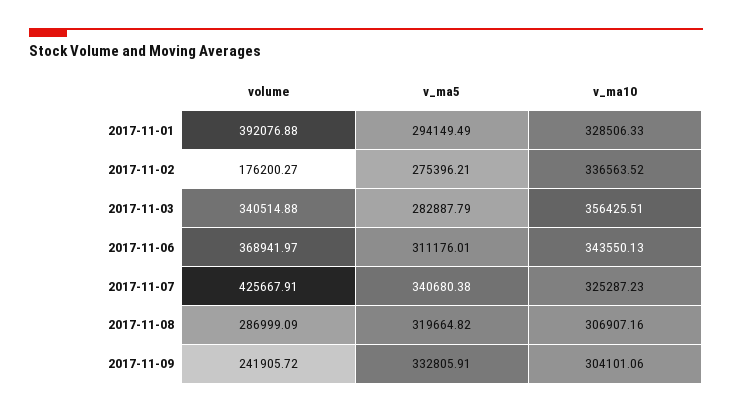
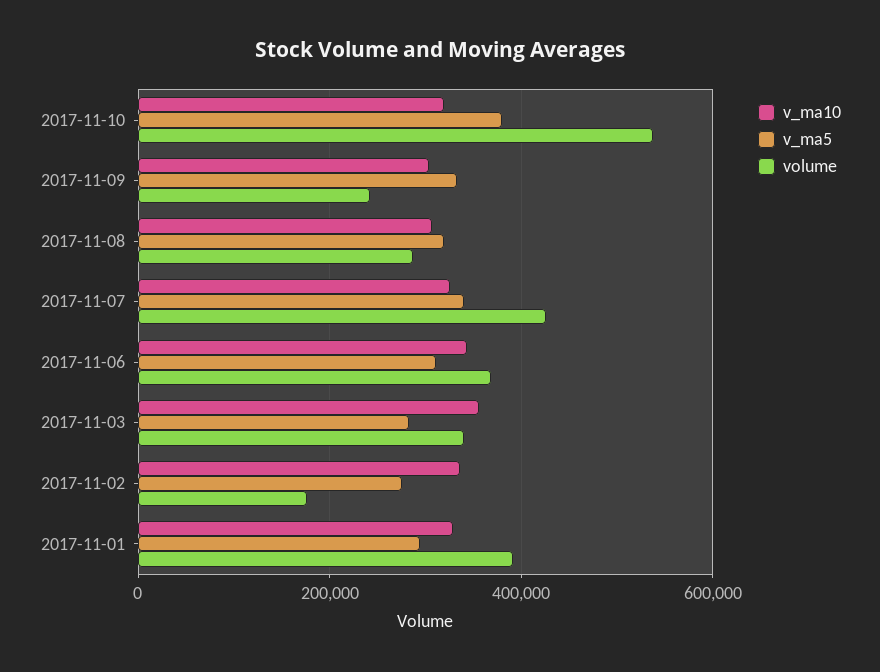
v_ma10, 2017-11-10: none -> 320000
v_ma5, 2017-11-10: none -> 380000
volume, 2017-11-10: none -> 540000

